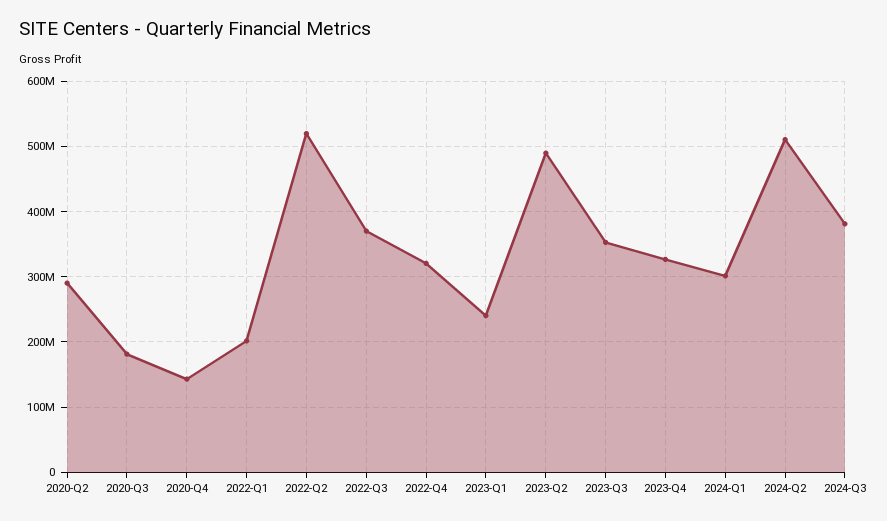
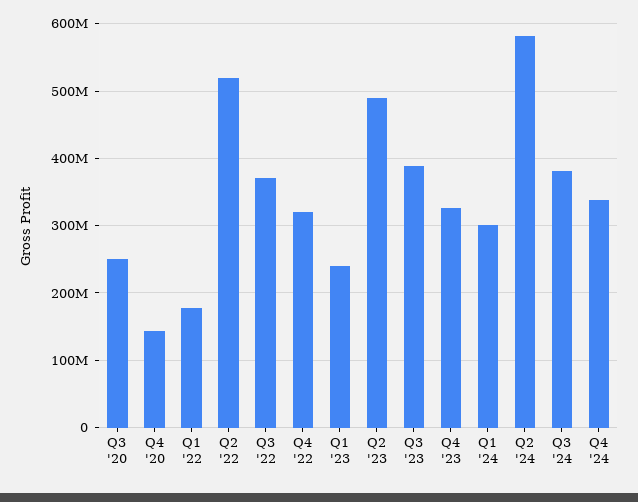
2020-Q2: 290000000 -> none
2020-Q3: 180000000 -> 250000000
2022-Q1: 200000000 -> 180000000
2023-Q3: 350000000 -> 390000000
2024-Q2: 510000000 -> 580000000
Q4 '24: none -> 340000000

